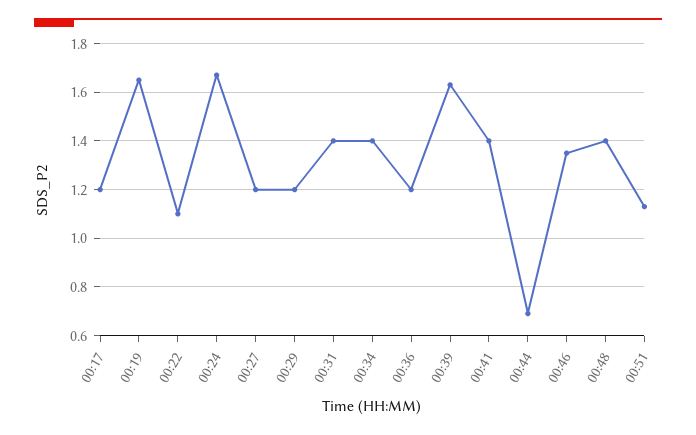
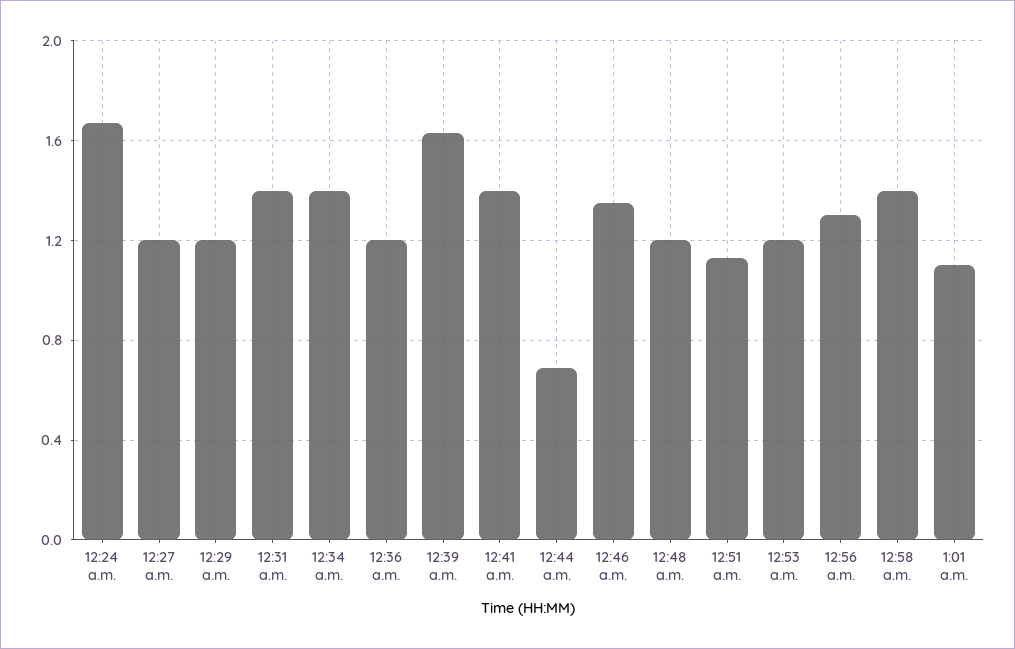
00:17: 1.2 -> none
00:19: 1.65 -> none
00:22: 1.1 -> none
00:48: 1.4 -> 1.2
12:53 a.m.: none -> 1.2
12:56 a.m.: none -> 1.3
12:58 a.m.: none -> 1.4
1:01 a.m.: none -> 1.1

